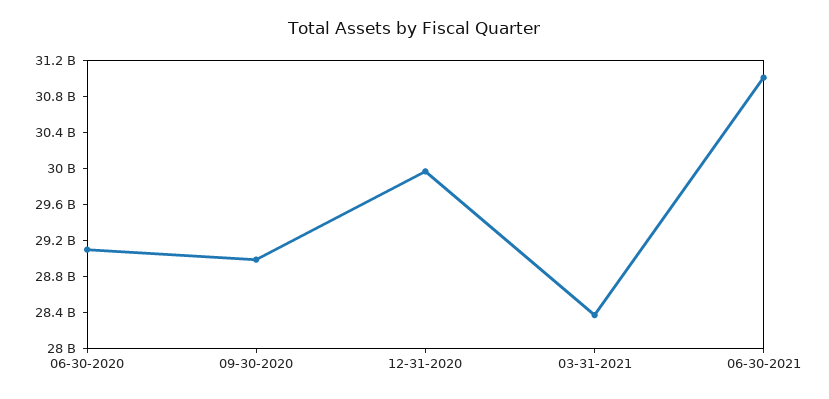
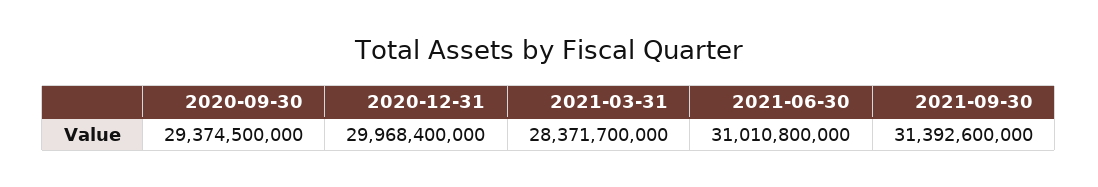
06-30-2020: 29100000000 -> none
09-30-2020: 29000000000 -> 29374500000
2021-09-30: none -> 31392600000

